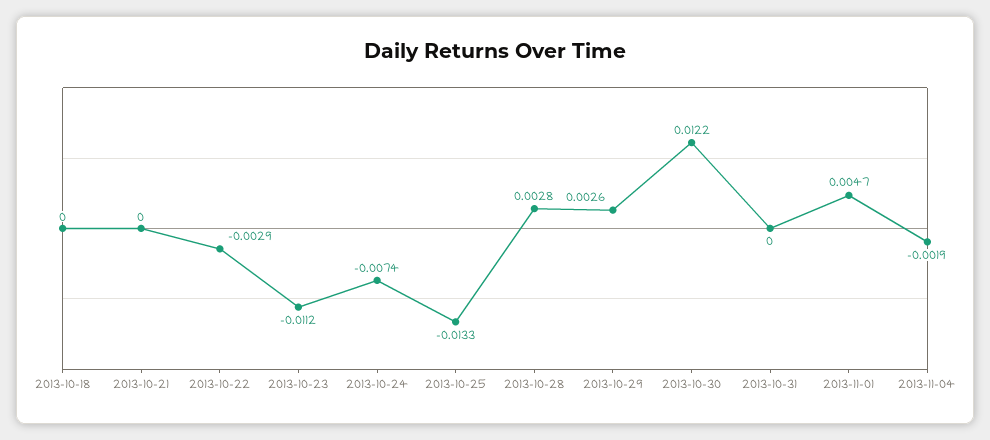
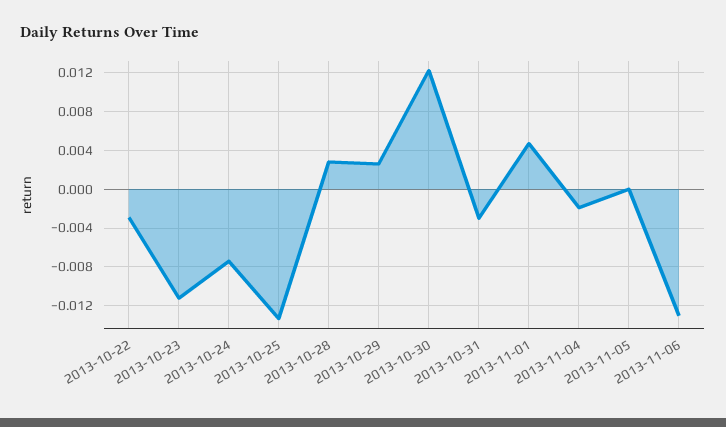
2013-10-18: 0 -> none
2013-10-21: 0 -> none
2013-10-31: 0 -> -0.003
2013-11-05: none -> 0
2013-11-06: none -> -0.013

